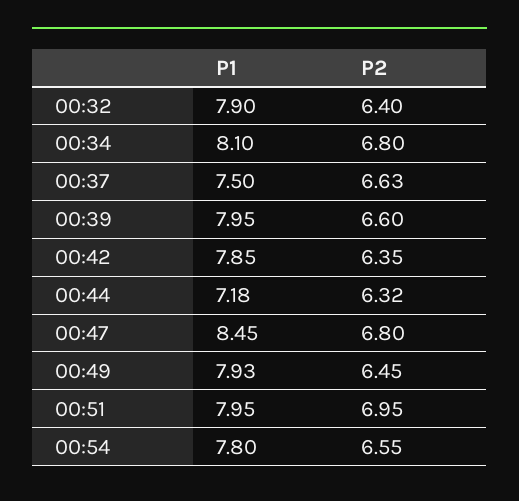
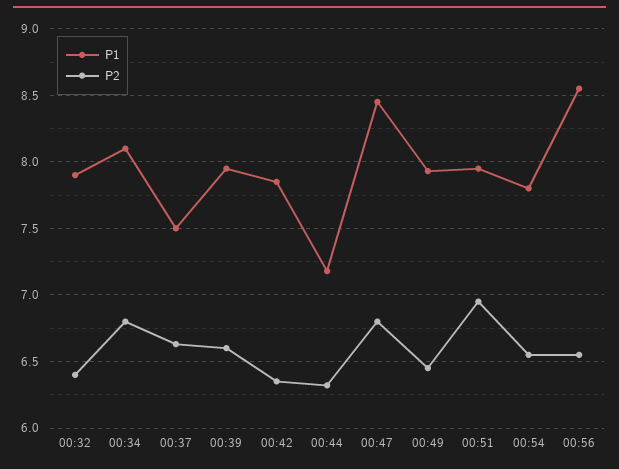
P1, 00:56: none -> 8.55
P2, 00:56: none -> 6.55

